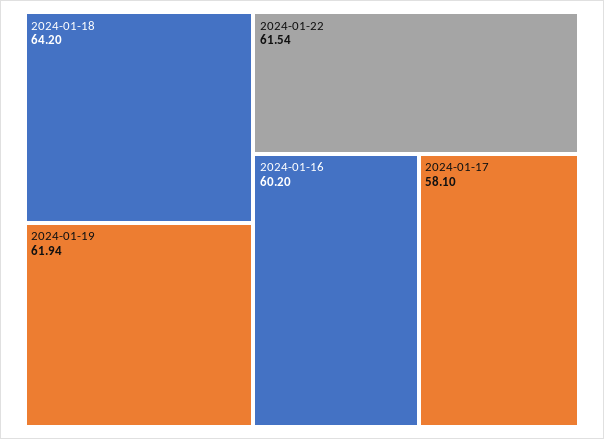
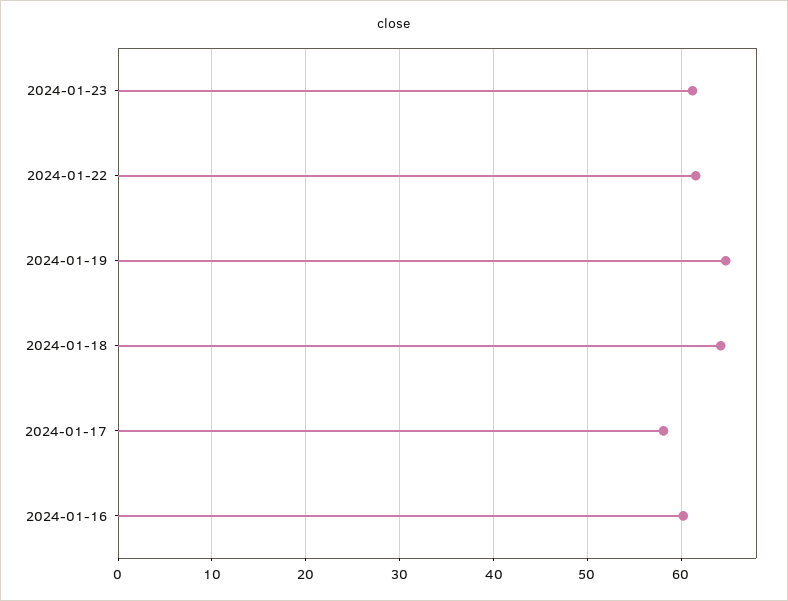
2024-01-19: 61.94 -> 65
2024-01-23: none -> 61

